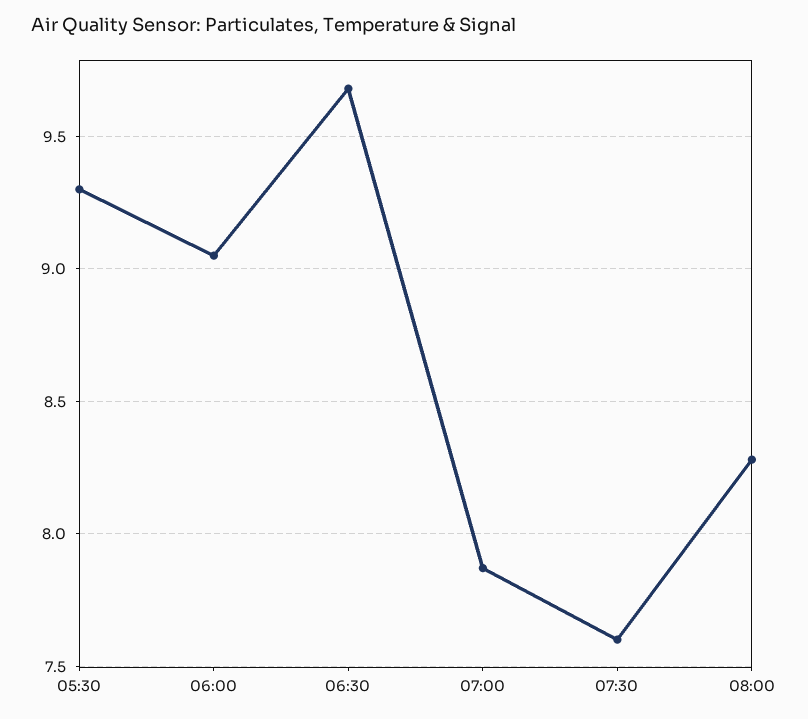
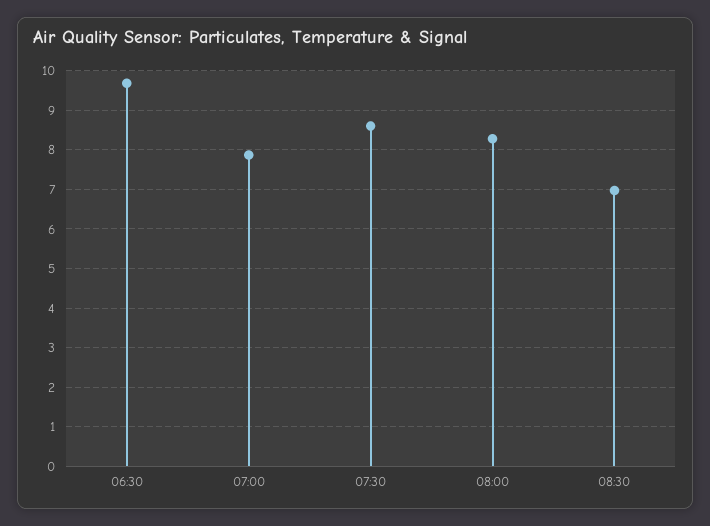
05:30: 9.3 -> none
06:00: 9.05 -> none
07:30: 7.6 -> 8.6
08:30: none -> 7

